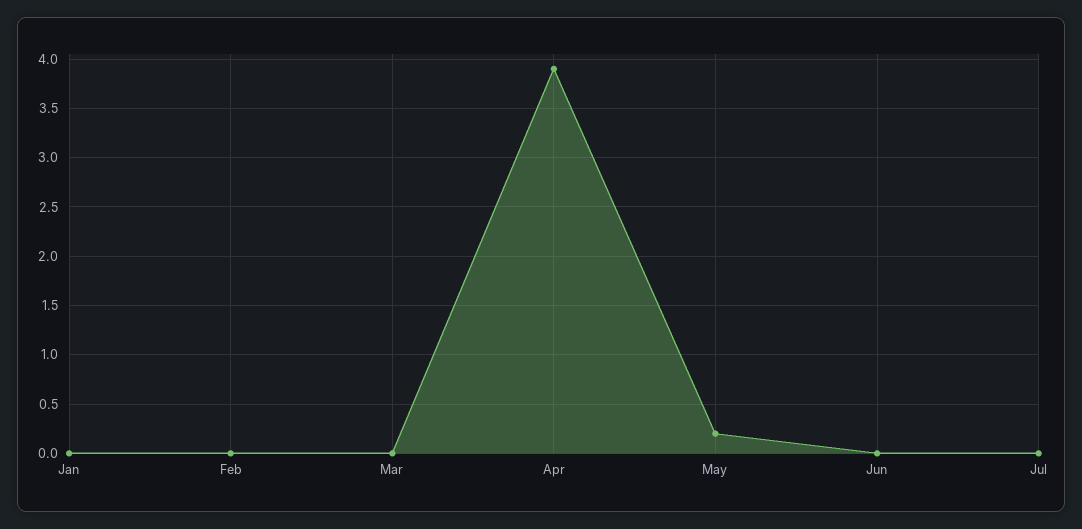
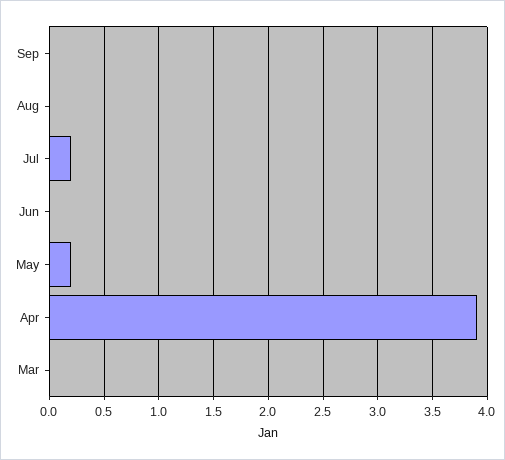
Jan: 0 -> none
Feb: 0 -> none
Jul: 0 -> 0.2
Sep: none -> 0
Aug: none -> 0

